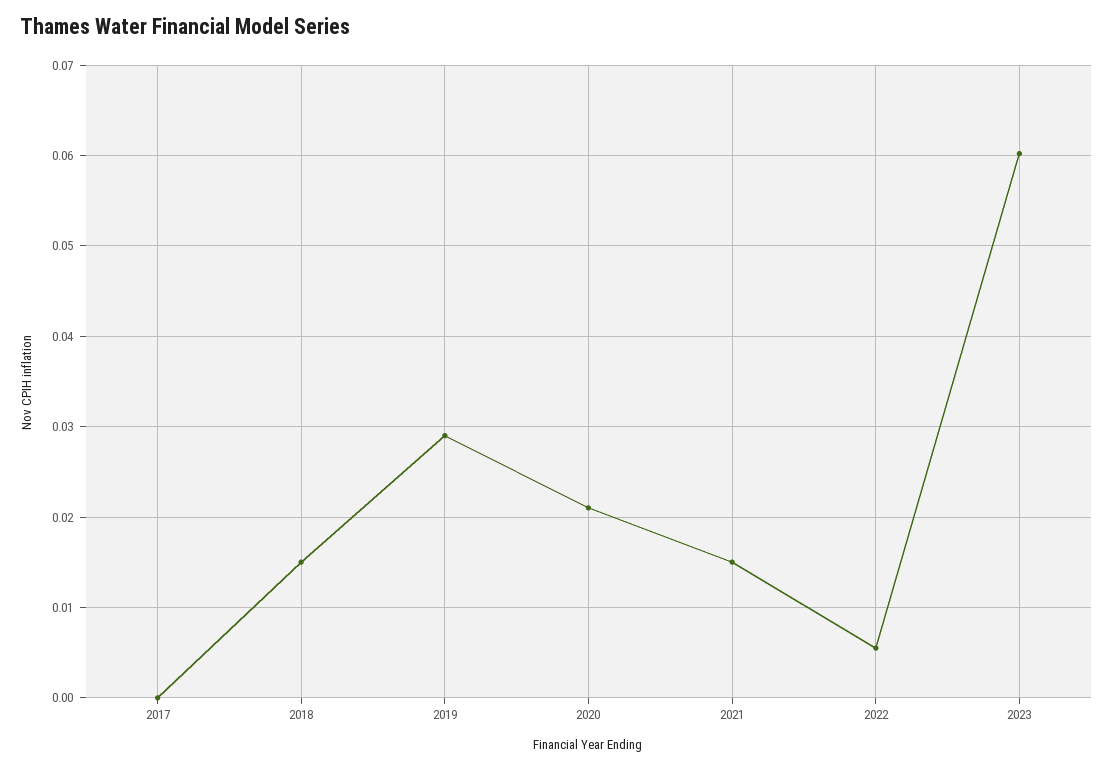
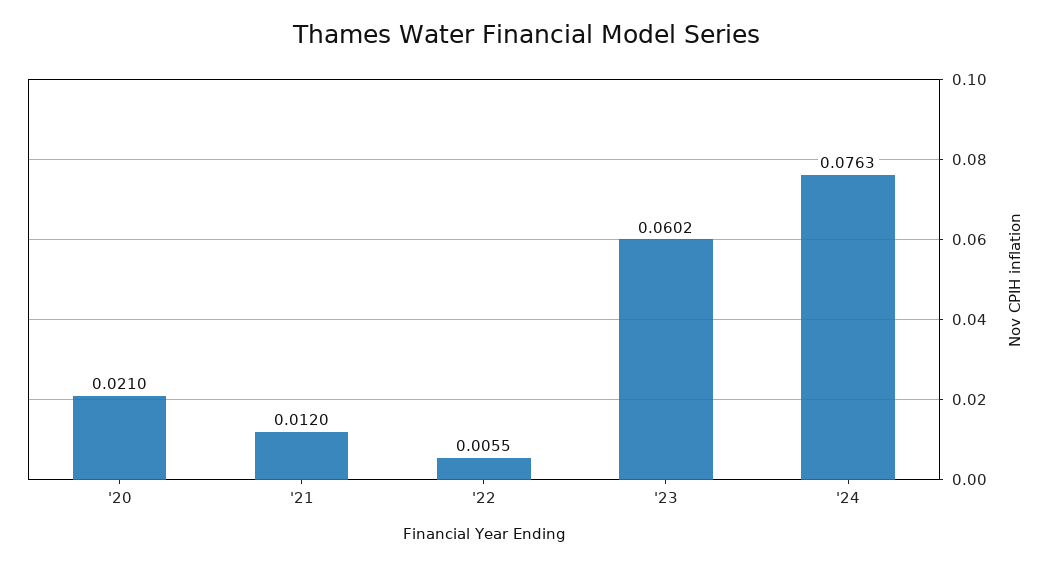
2017: 0 -> none
2018: 0.015 -> none
2019: 0.029 -> none
2021: 0.015 -> 0.012
'24: none -> 0.0763

